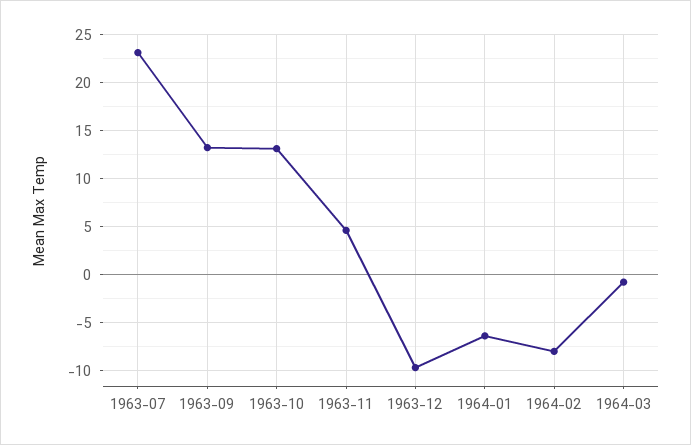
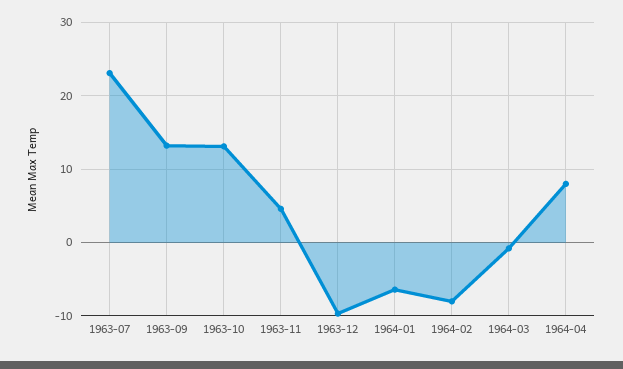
1964-04: none -> 8

